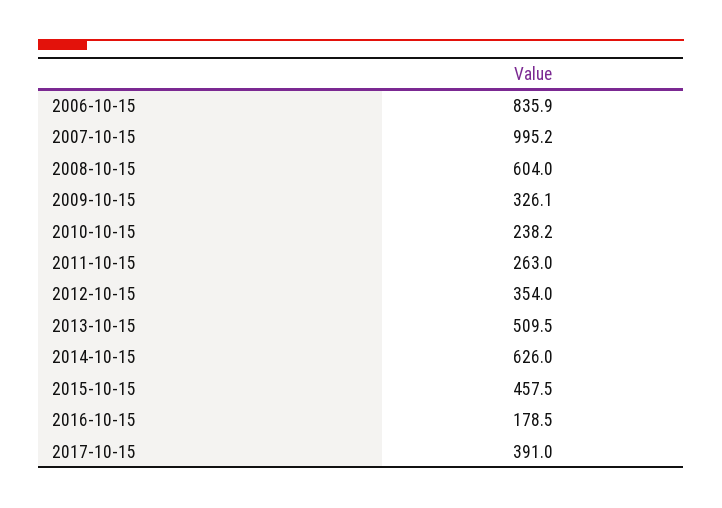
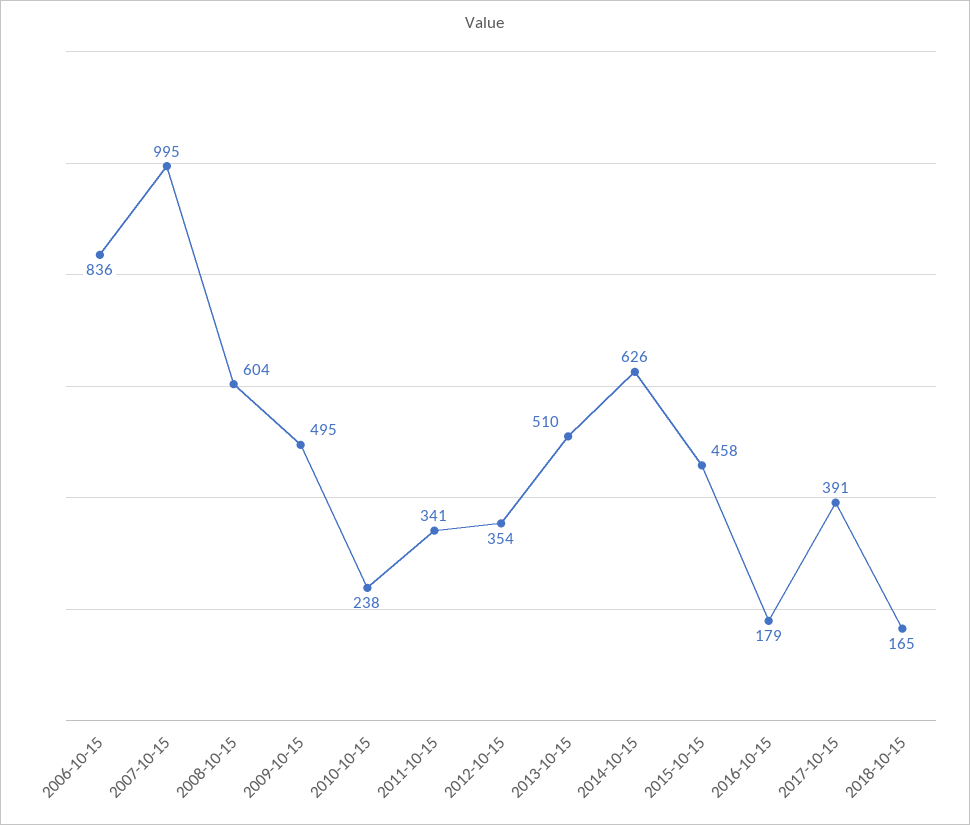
2009-10-15: 326.1 -> 495
2011-10-15: 263 -> 341
2018-10-15: none -> 165

